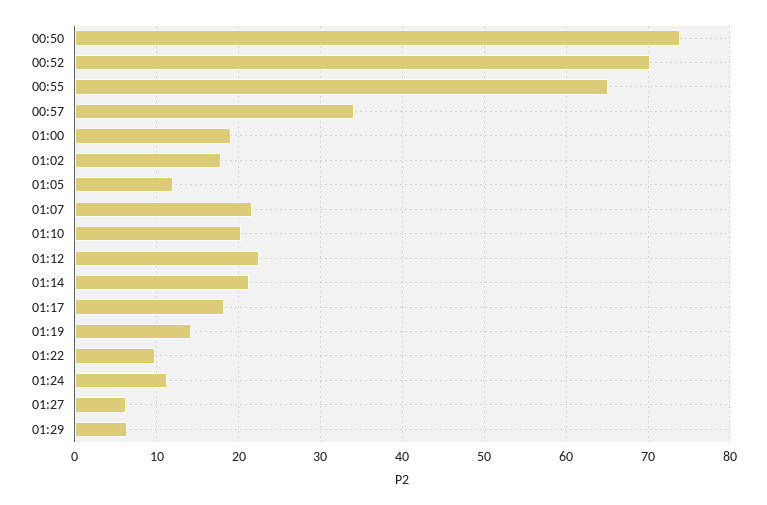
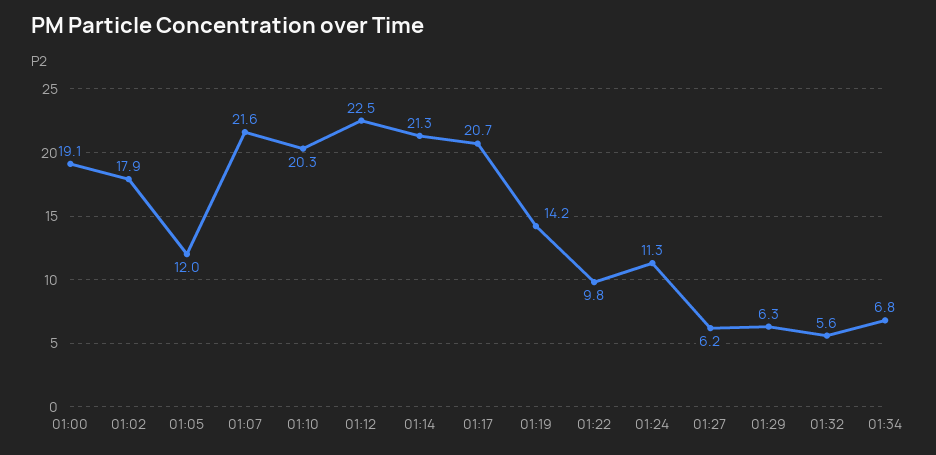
00:50: 74 -> none
00:52: 70 -> none
00:55: 65 -> none
00:57: 34 -> none
01:17: 18 -> 20.7
01:32: none -> 5.6
01:34: none -> 6.8

